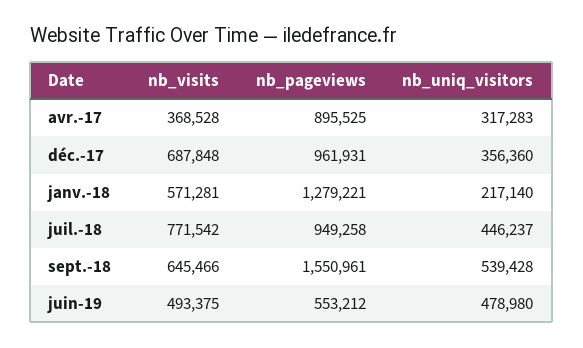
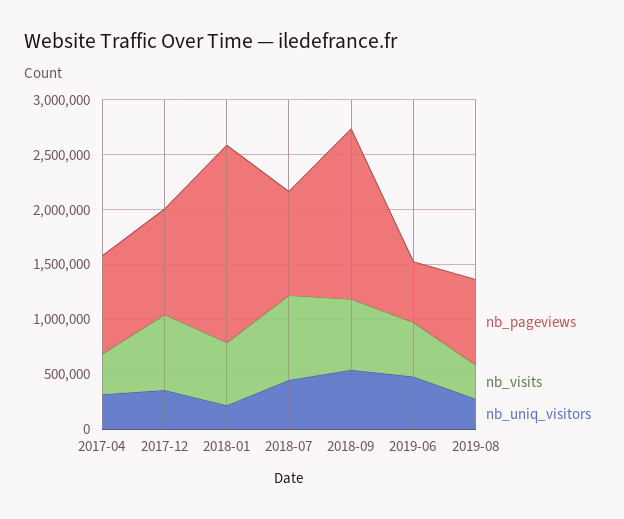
nb_pageviews, janv.-18: 1279221 -> 1800000
nb_pageviews, 2019-08: none -> 800000
nb_visits, 2019-08: none -> 300000
nb_uniq_visitors, 2019-08: none -> 300000

